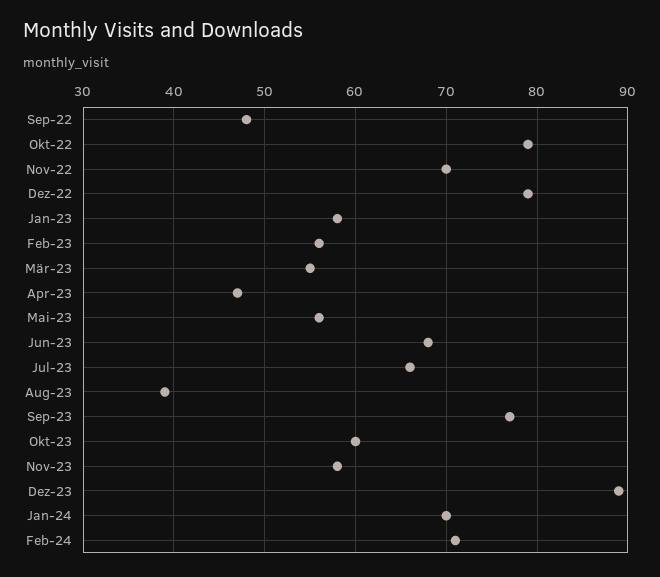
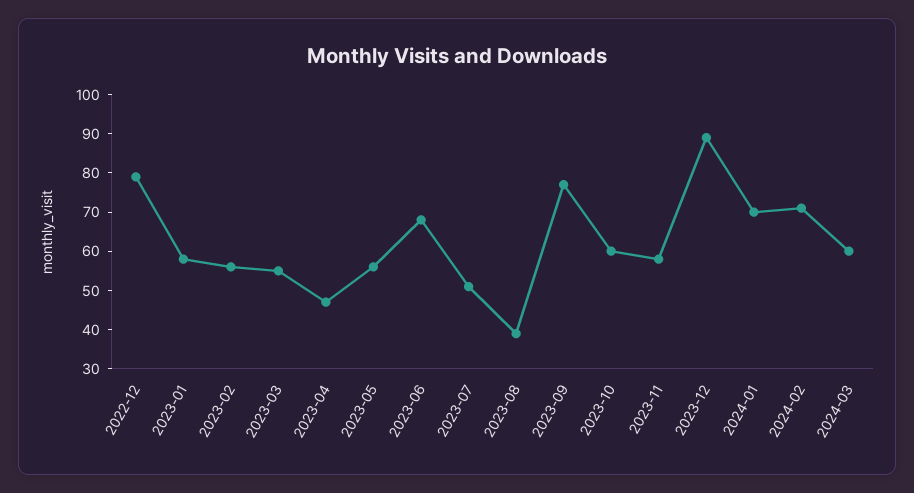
Sep-22: 48 -> none
Okt-22: 79 -> none
Nov-22: 70 -> none
Jul-23: 66 -> 50
2024-03: none -> 60

